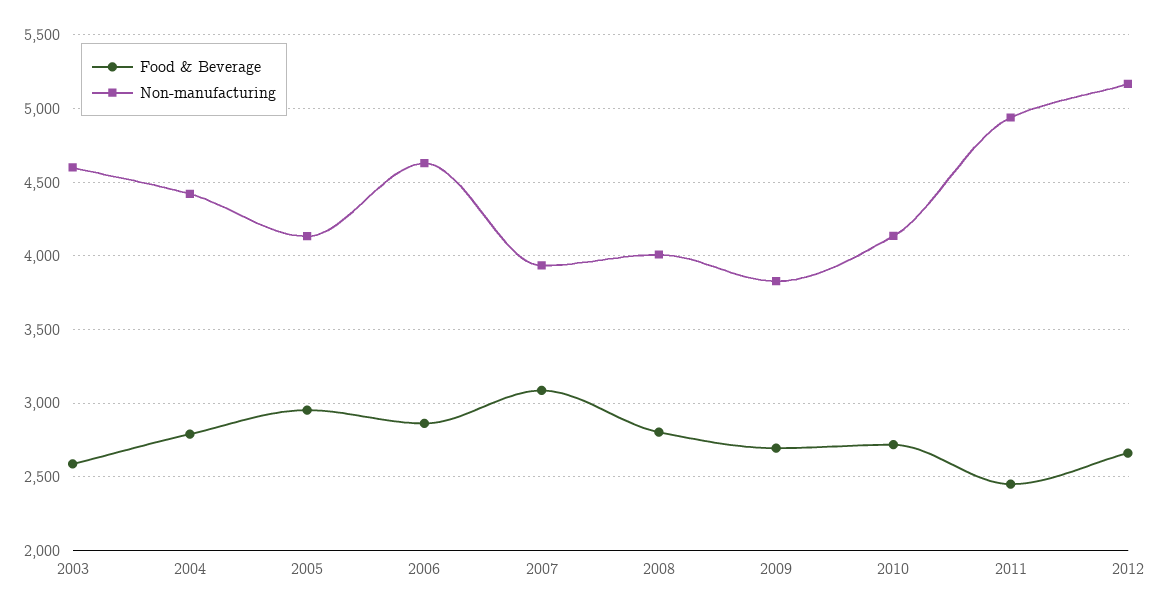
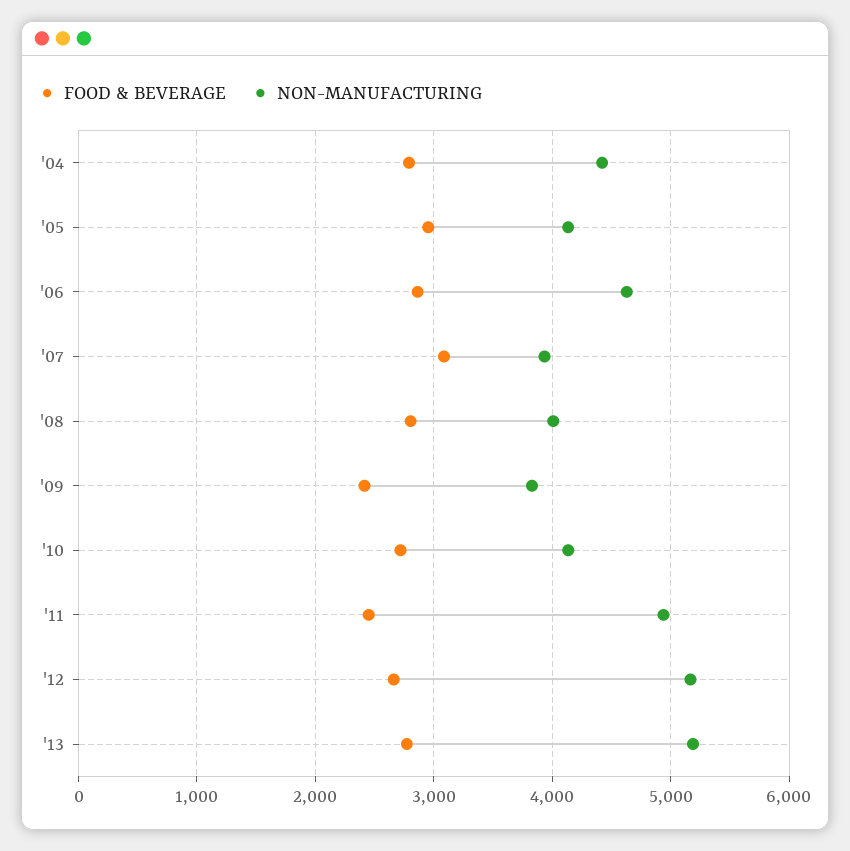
Food & Beverage, 2003: 2600 -> none
Non-manufacturing, 2003: 4600 -> none
Food & Beverage, 2009: 2700 -> 2400
Food & Beverage, '13: none -> 2800
Non-manufacturing, '13: none -> 5200

